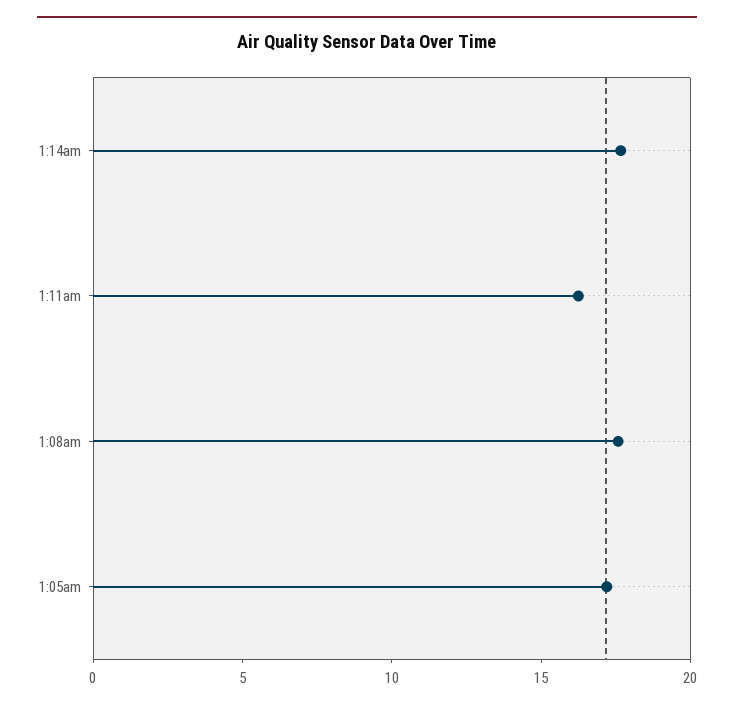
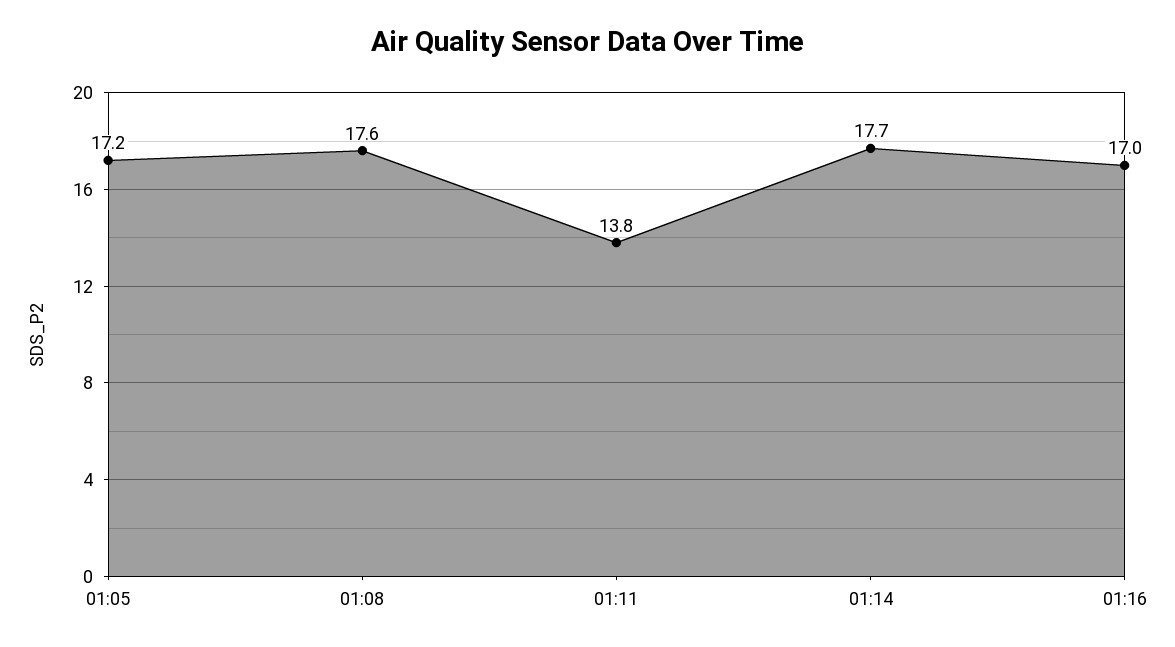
1:11am: 16 -> 13.8
01:16: none -> 17

